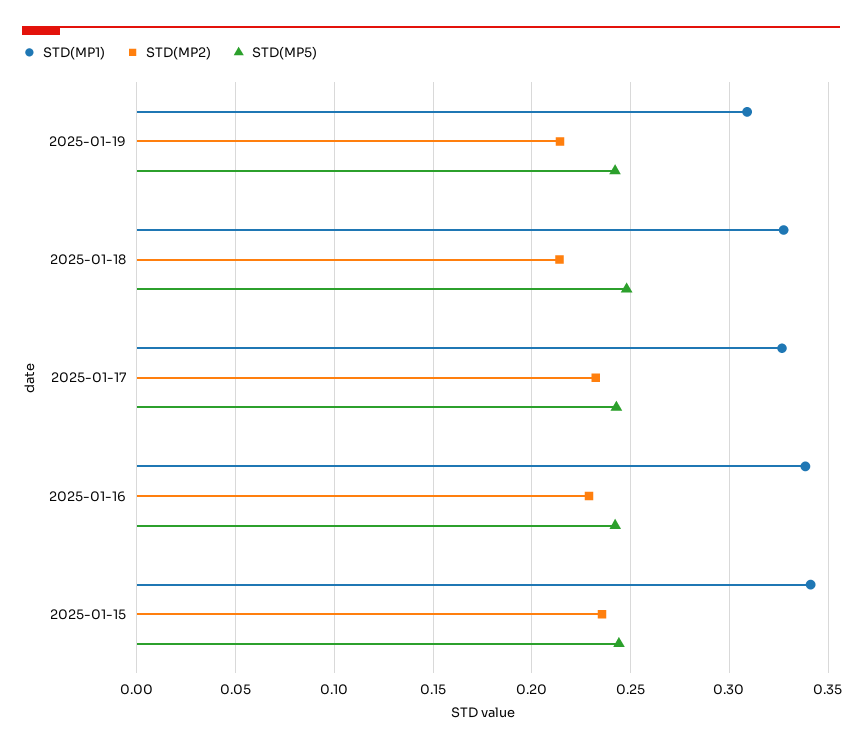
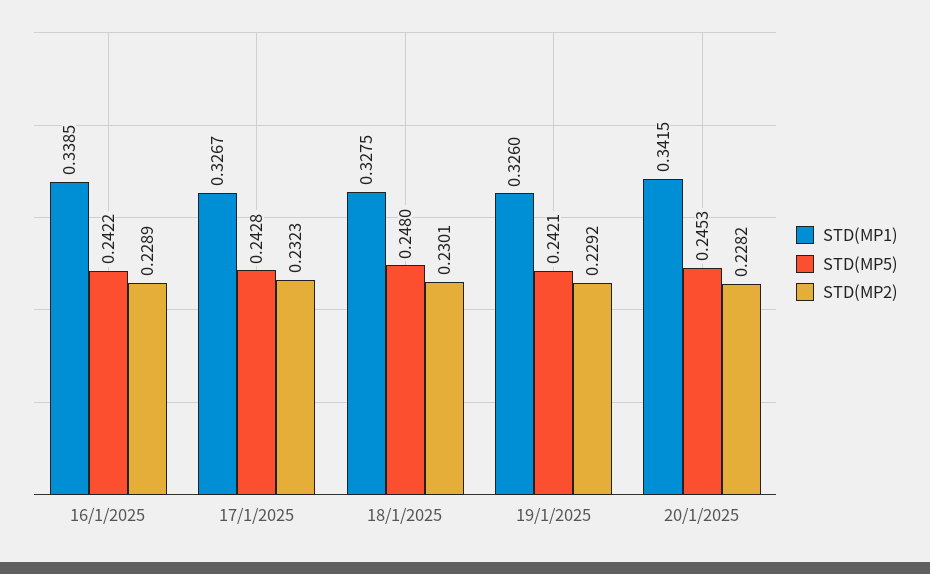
STD(MP1), 2025-01-19: 0.31 -> 0.326
STD(MP2), 2025-01-19: 0.215 -> 0.2292
STD(MP2), 2025-01-18: 0.215 -> 0.2301
STD(MP1), 2025-01-15: 0.34 -> none
STD(MP2), 2025-01-15: 0.235 -> none
STD(MP5), 2025-01-15: 0.245 -> none
STD(MP1), 20/1/2025: none -> 0.3415
STD(MP5), 20/1/2025: none -> 0.2453
STD(MP2), 20/1/2025: none -> 0.2282

